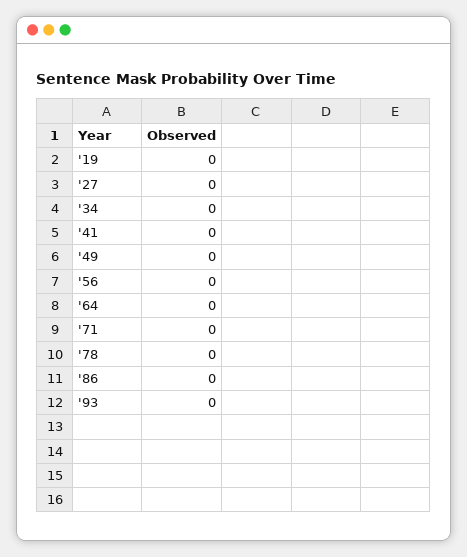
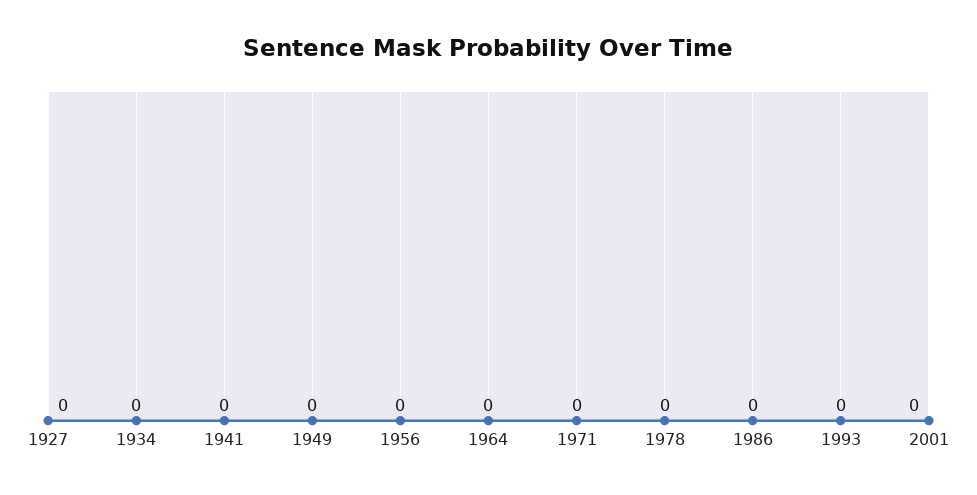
'19: 0 -> none
2001: none -> 0

